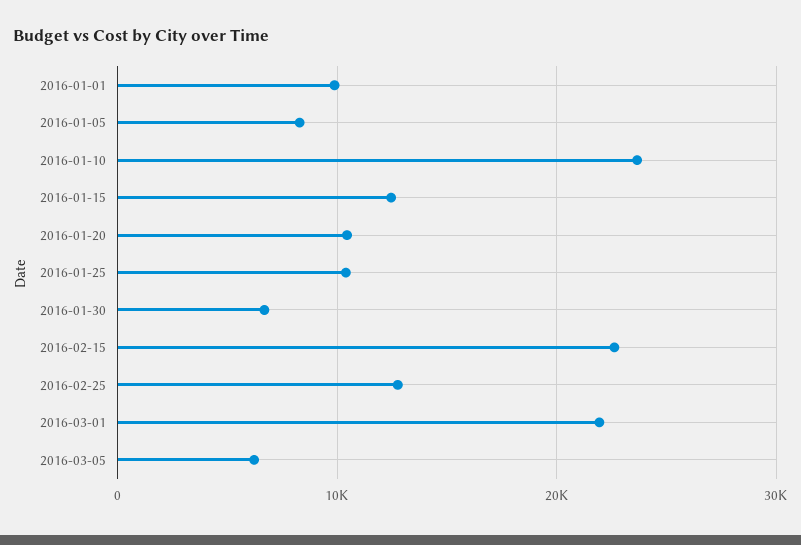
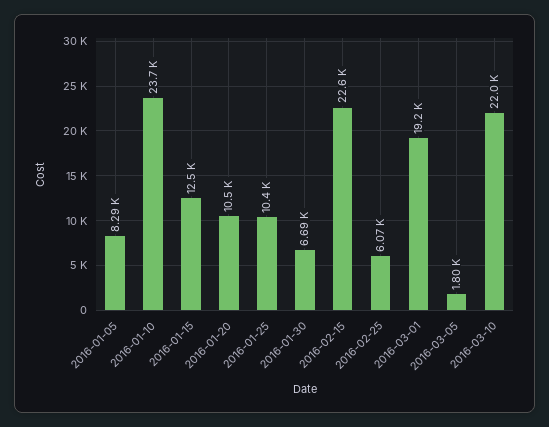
2016-01-01: 10000 -> none
2016-02-25: 13000 -> 6070
2016-03-01: 22000 -> 19200
2016-03-05: 6000 -> 1800
2016-03-10: none -> 22000

